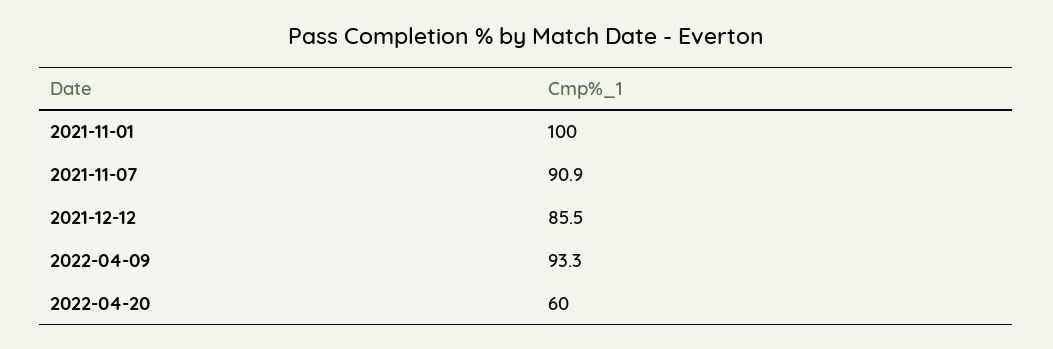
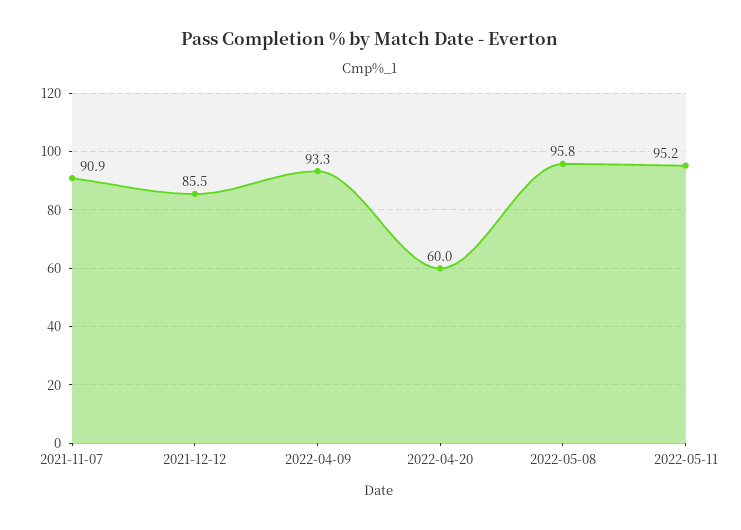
2021-11-01: 100 -> none
2022-05-08: none -> 95.8
2022-05-11: none -> 95.2

